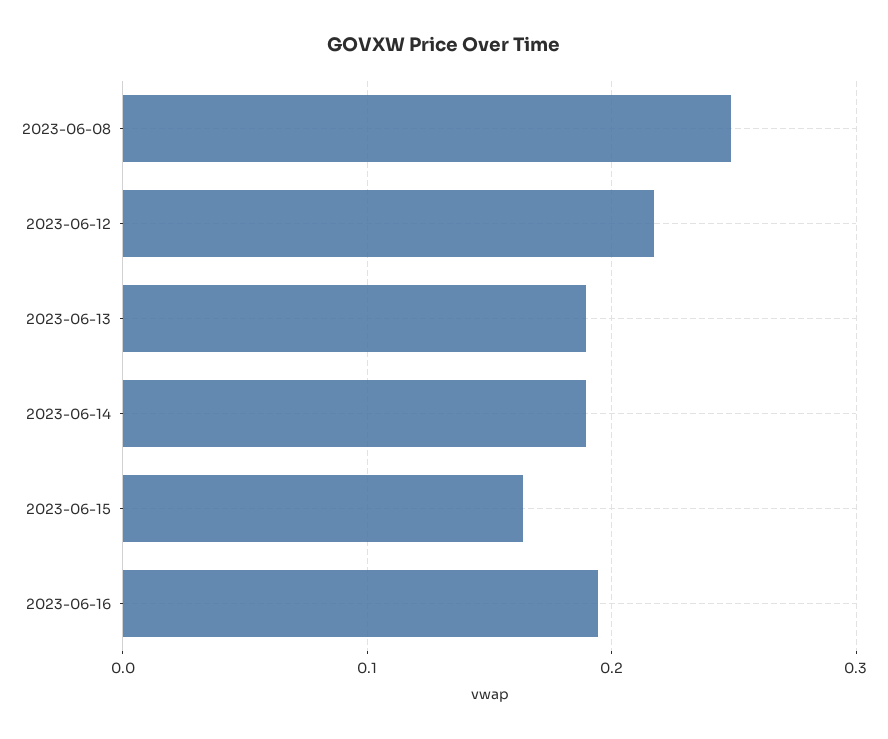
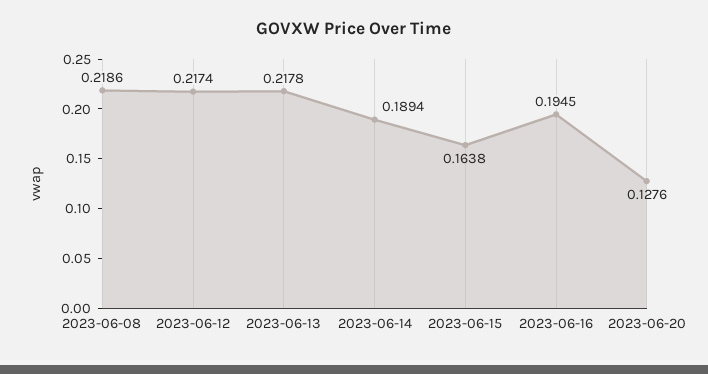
2023-06-08: 0.25 -> 0.2186
2023-06-13: 0.19 -> 0.2178
2023-06-20: none -> 0.1276

